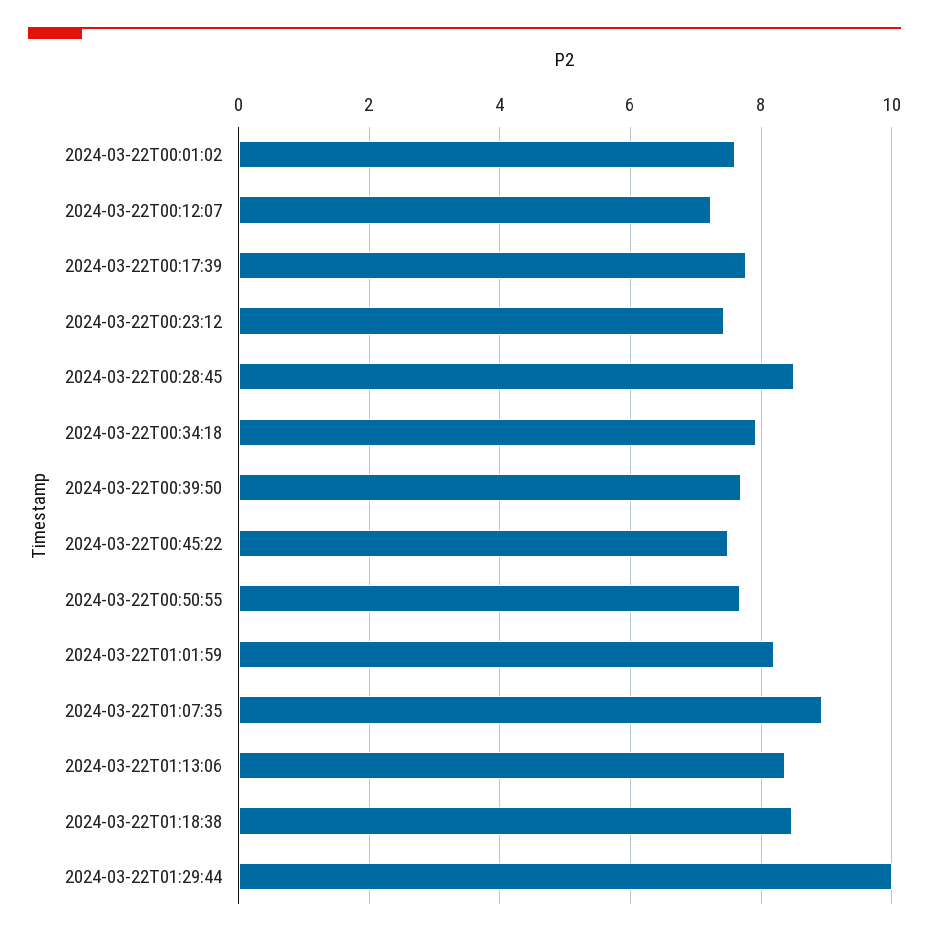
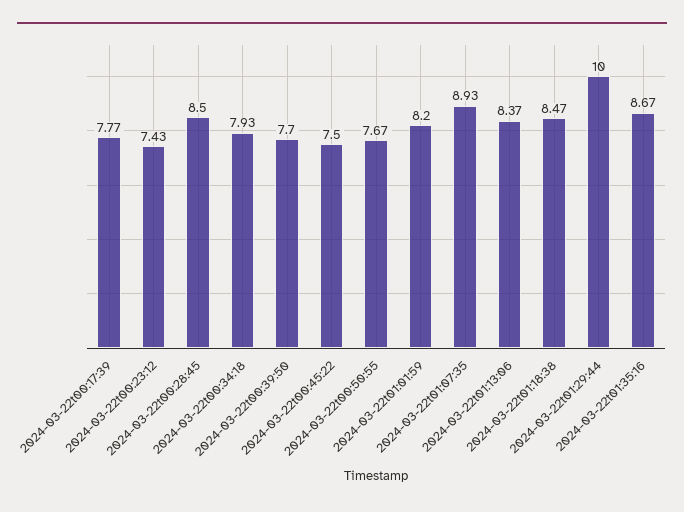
2024-03-22T00:01:02: 7.6 -> none
2024-03-22T00:12:07: 7.2 -> none
2024-03-22t01:35:16: none -> 8.67

